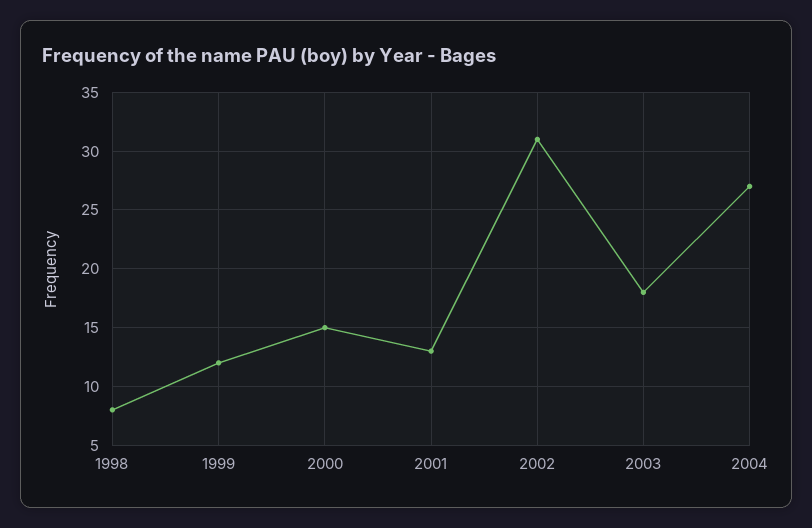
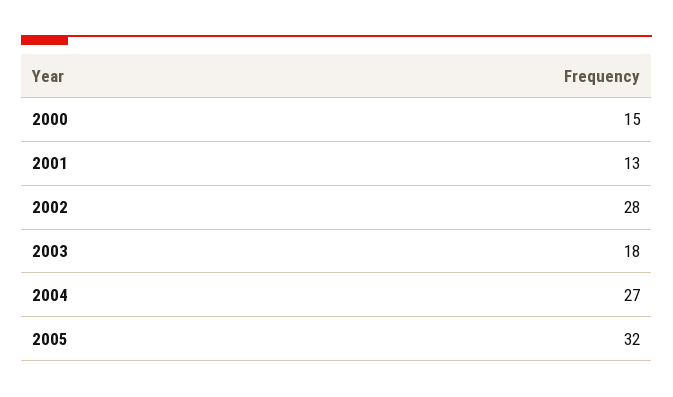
1998: 8 -> none
1999: 12 -> none
2002: 31 -> 28
2005: none -> 32

